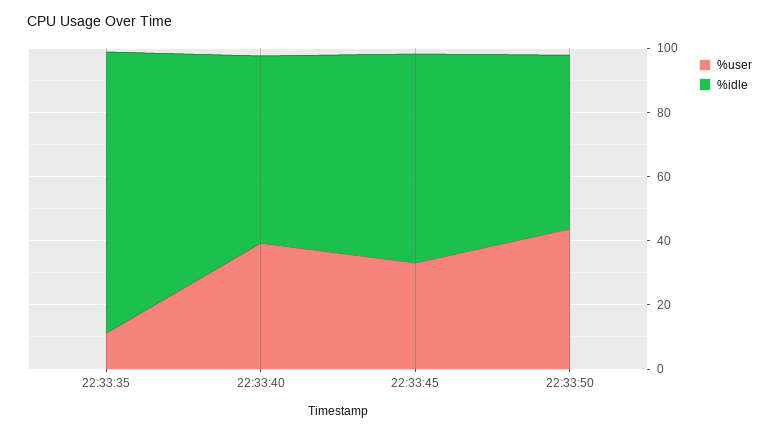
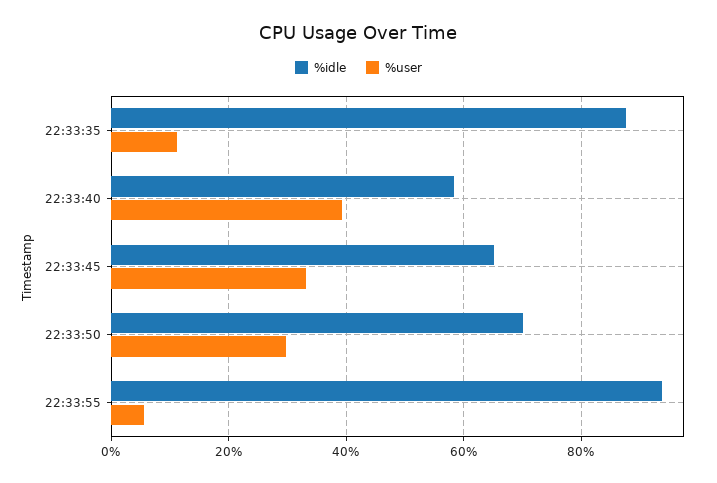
%user, 22:33:50: 45 -> 30
%idle, 22:33:50: 55 -> 70
%idle, 22:33:55: none -> 94
%user, 22:33:55: none -> 6

